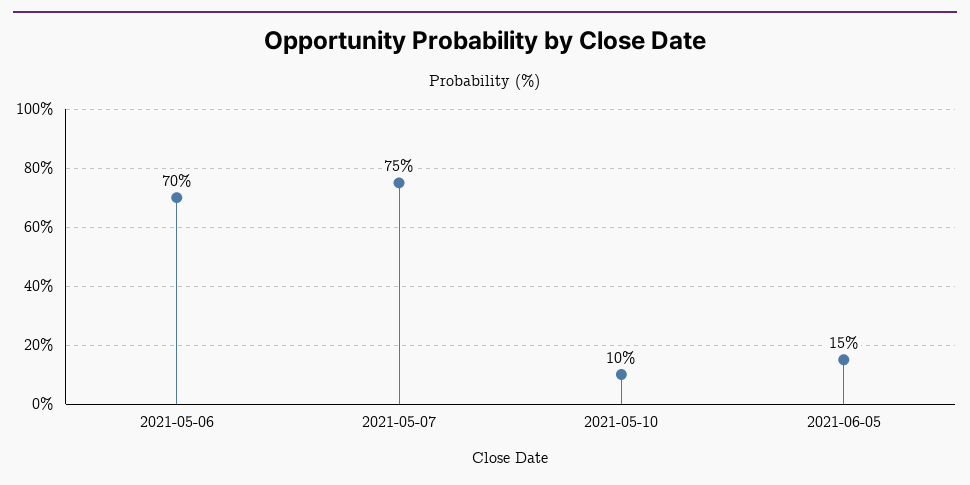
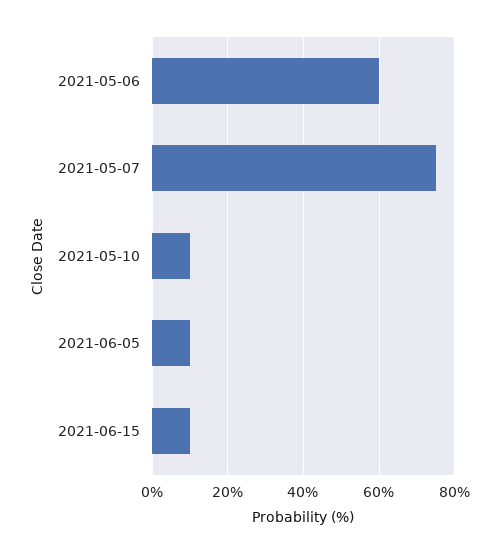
2021-05-06: 70 -> 60
2021-06-05: 15 -> 10
2021-06-15: none -> 10

